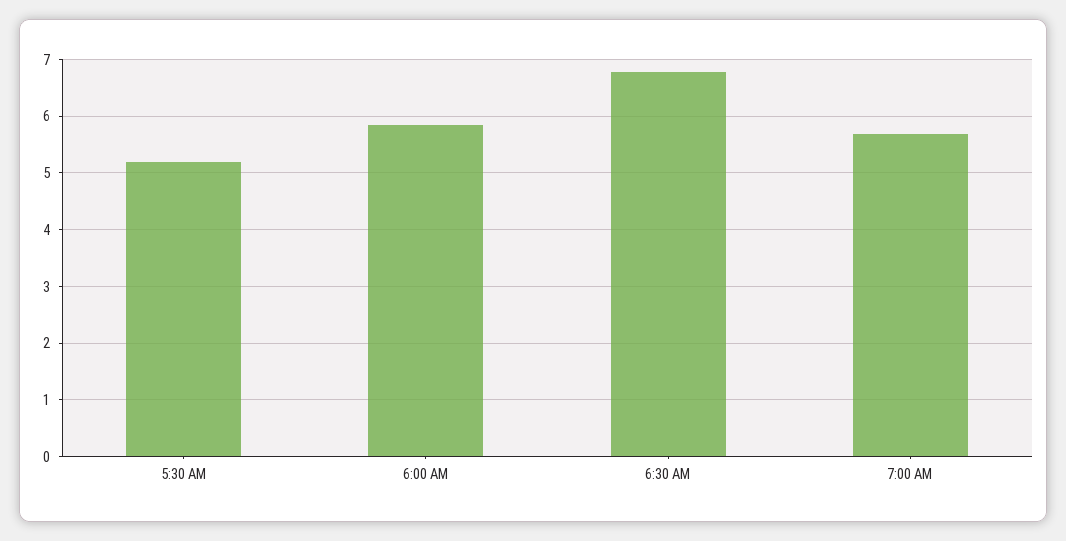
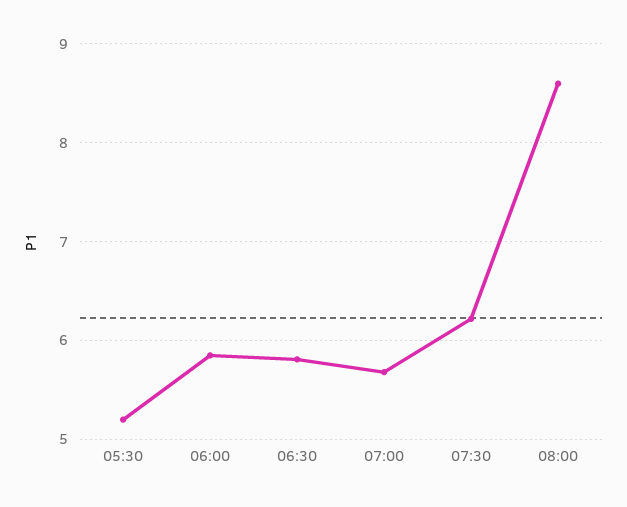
6:30 AM: 6.8 -> 5.8
07:30: none -> 6.2
08:00: none -> 8.6

